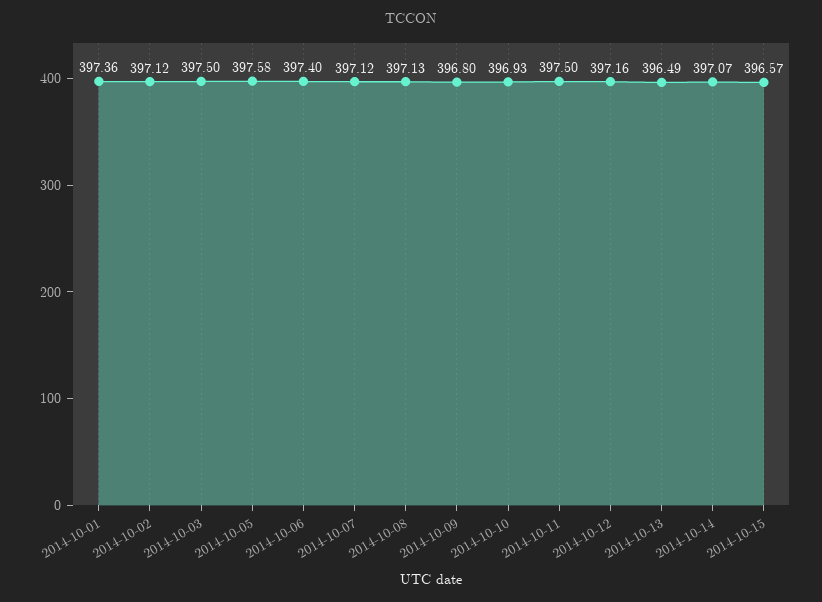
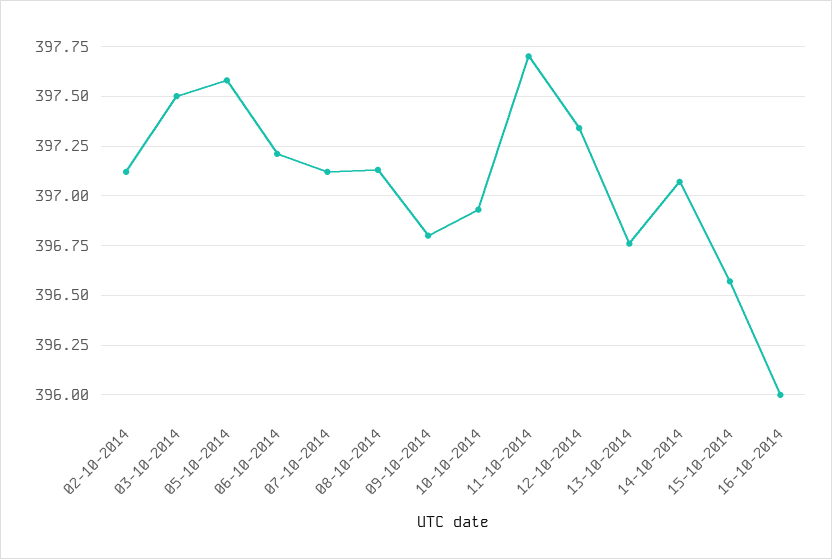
2014-10-01: 397.36 -> none
2014-10-06: 397.4 -> 397.2
2014-10-11: 397.5 -> 397.7
2014-10-12: 397.16 -> 397.35
2014-10-13: 396.49 -> 396.75
16-10-2014: none -> 396

